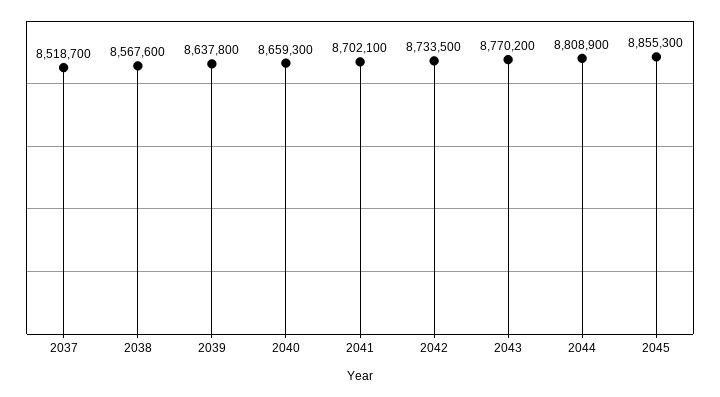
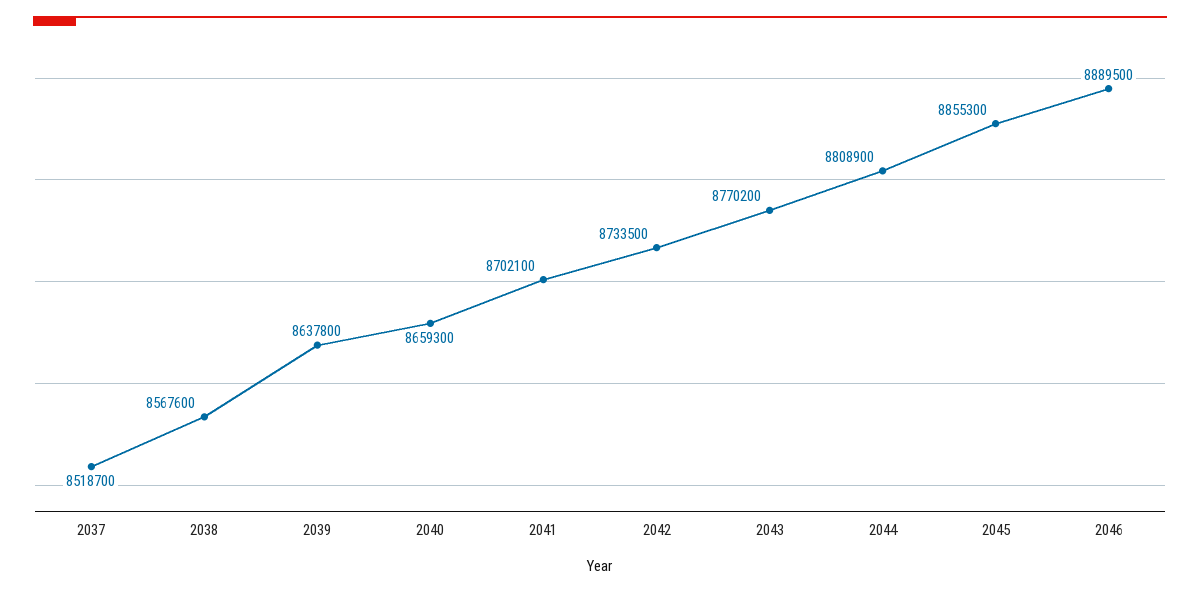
2046: none -> 8889500

